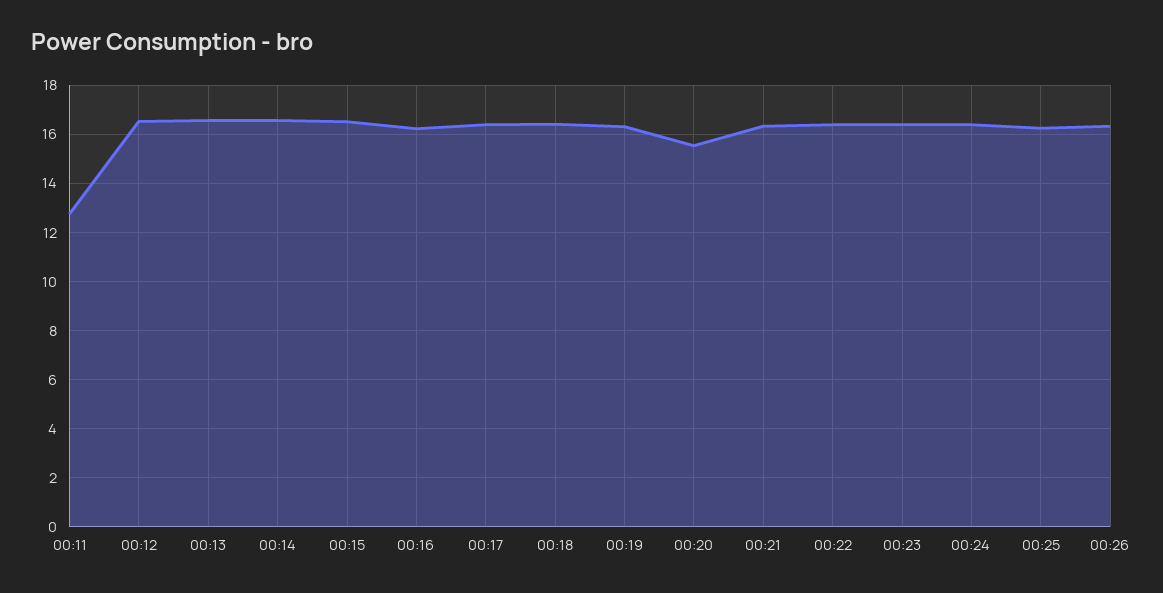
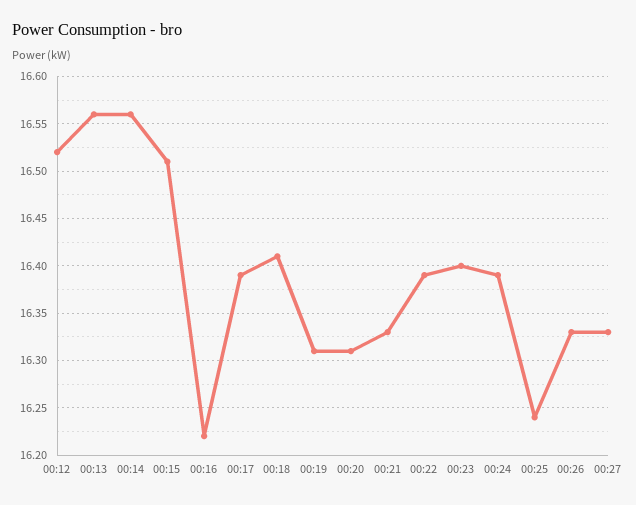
00:11: 12.75 -> none
00:20: 15.5 -> 16.31
00:27: none -> 16.33

